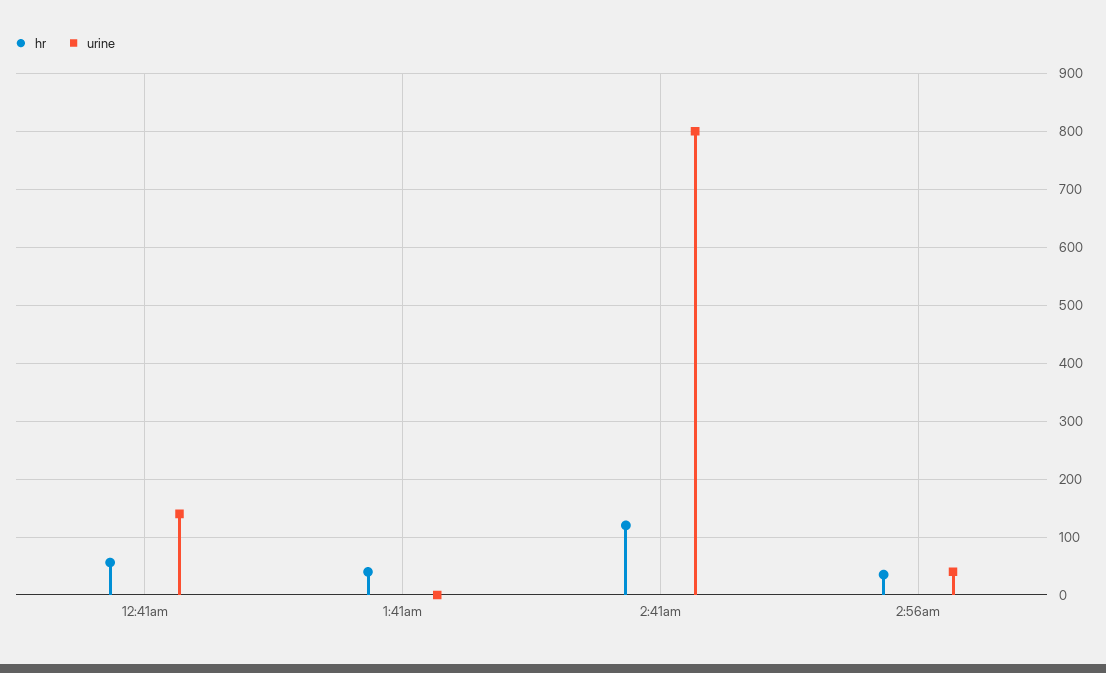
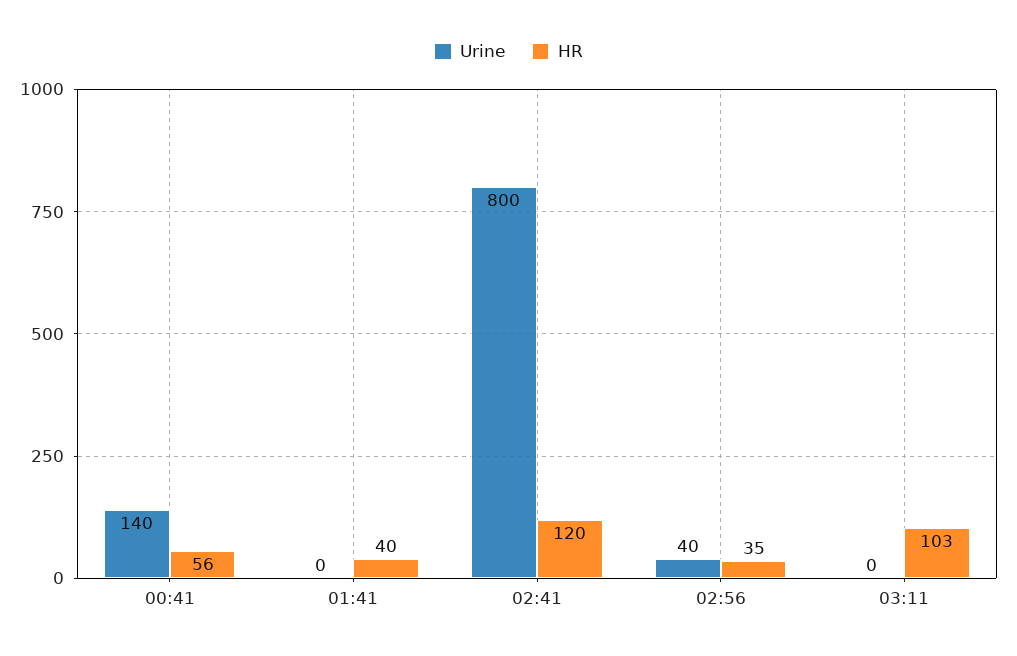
urine, 03:11: none -> 0
hr, 03:11: none -> 103

